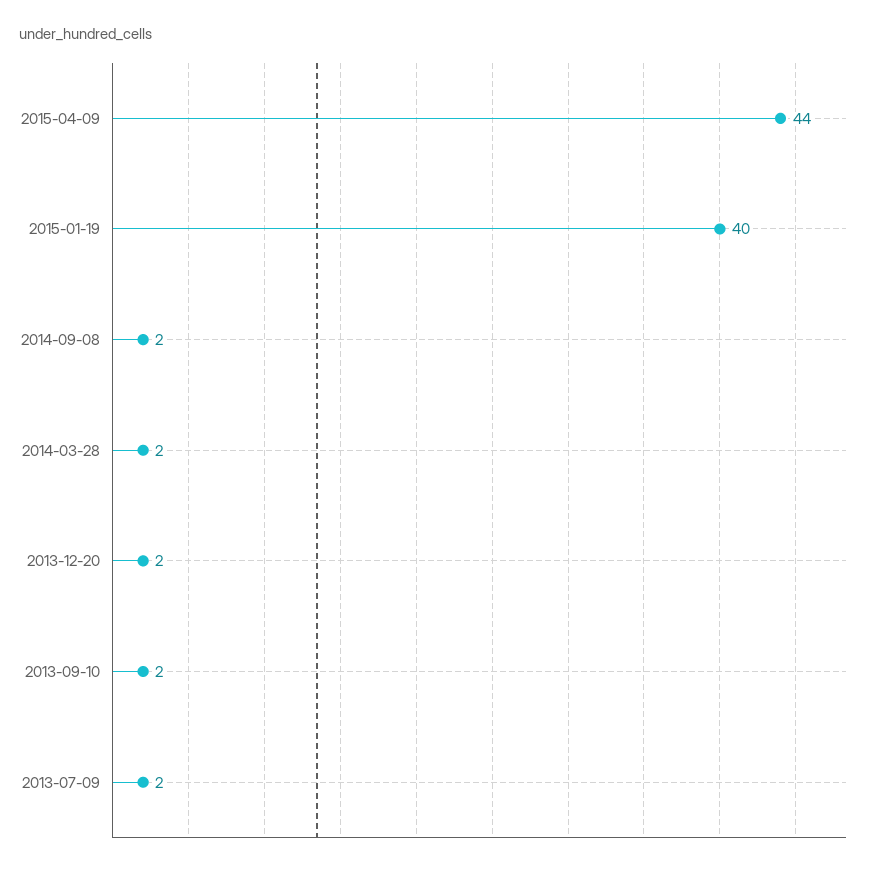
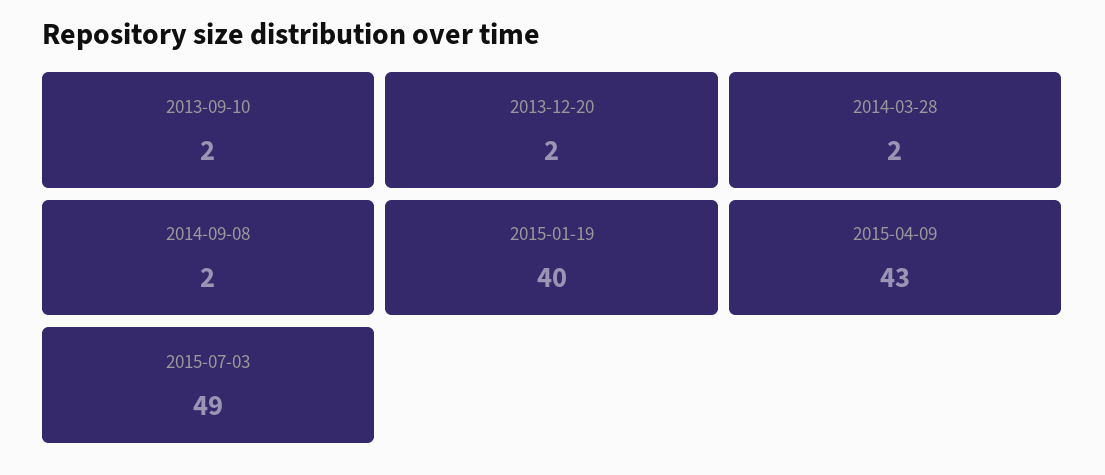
2015-04-09: 44 -> 43
2013-07-09: 2 -> none
2015-07-03: none -> 49

